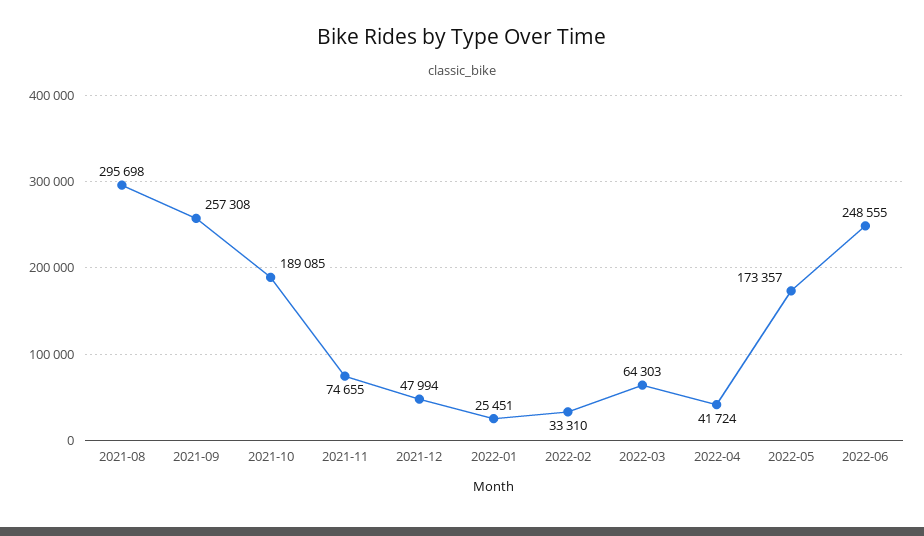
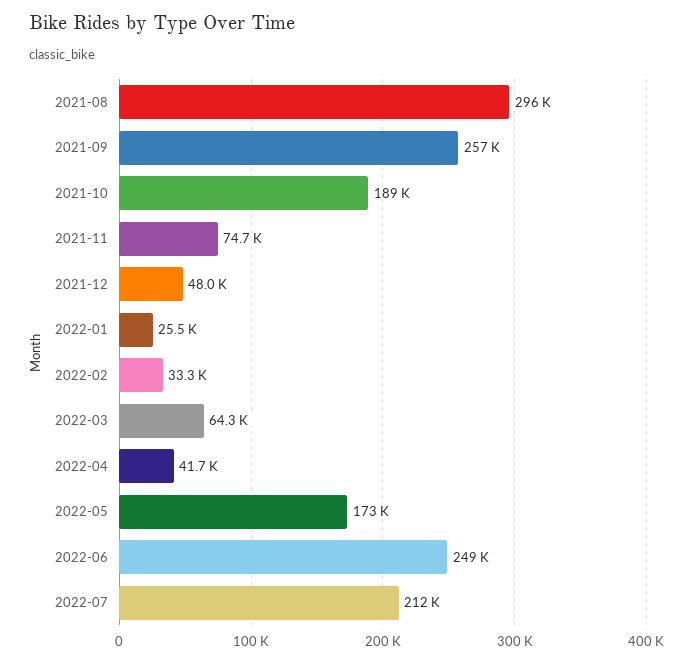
2022-07: none -> 212000

